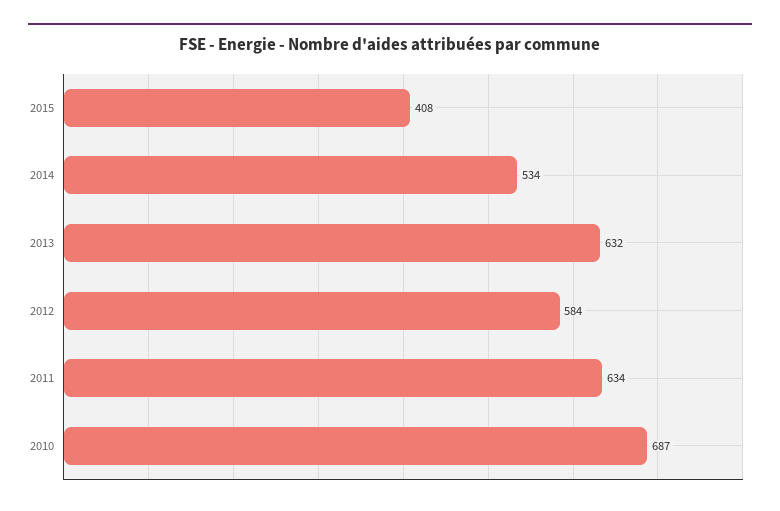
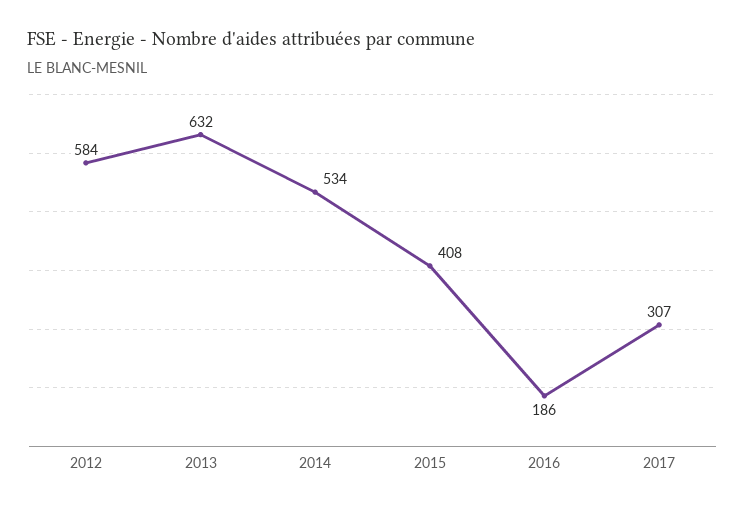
2011: 634 -> none
2010: 687 -> none
2016: none -> 186
2017: none -> 307

